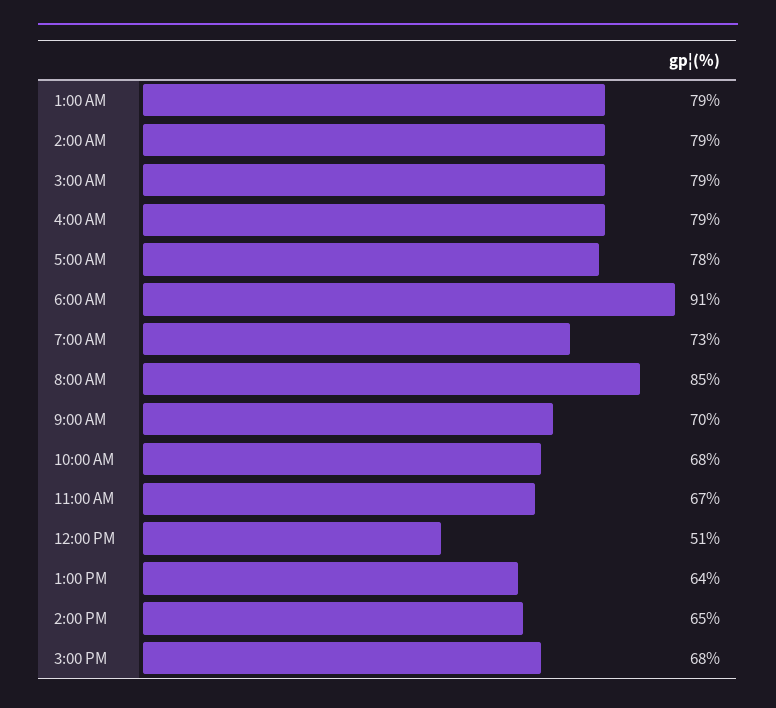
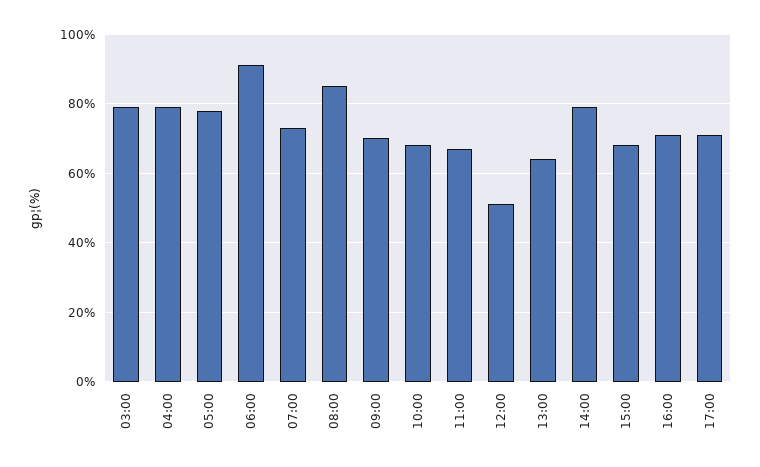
1:00 AM: 79 -> none
2:00 AM: 79 -> none
2:00 PM: 65 -> 80
16:00: none -> 70
17:00: none -> 70

